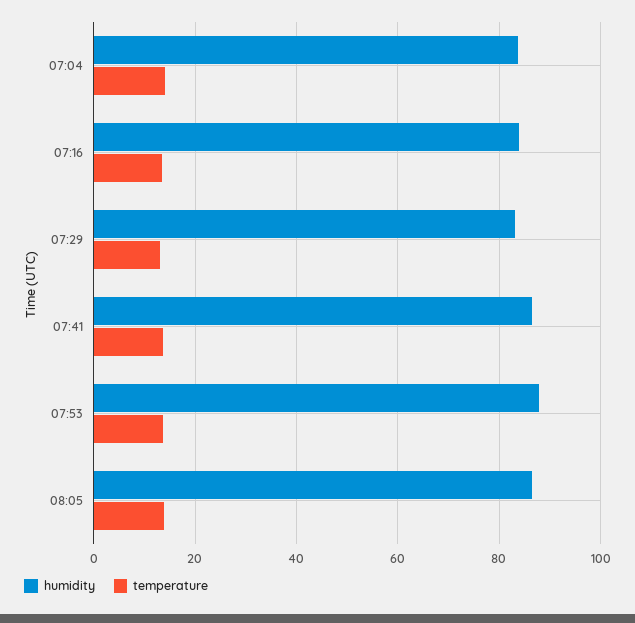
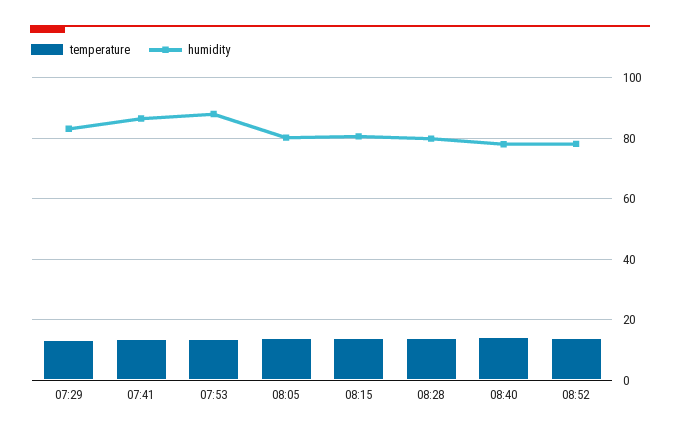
humidity, 07:04: 84 -> none
temperature, 07:04: 14 -> none
humidity, 07:16: 84 -> none
temperature, 07:16: 14 -> none
humidity, 08:05: 86 -> 80
temperature, 08:15: none -> 14
humidity, 08:15: none -> 80
temperature, 08:28: none -> 14
humidity, 08:28: none -> 80
temperature, 08:40: none -> 14
humidity, 08:40: none -> 78
temperature, 08:52: none -> 14
humidity, 08:52: none -> 78

